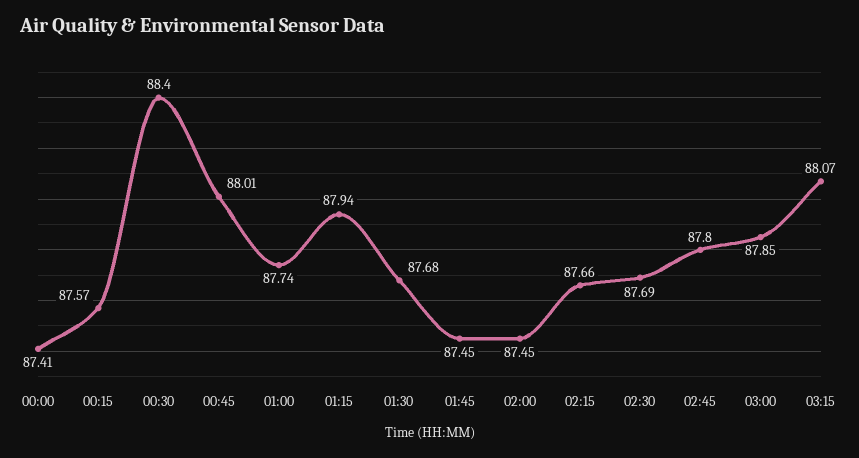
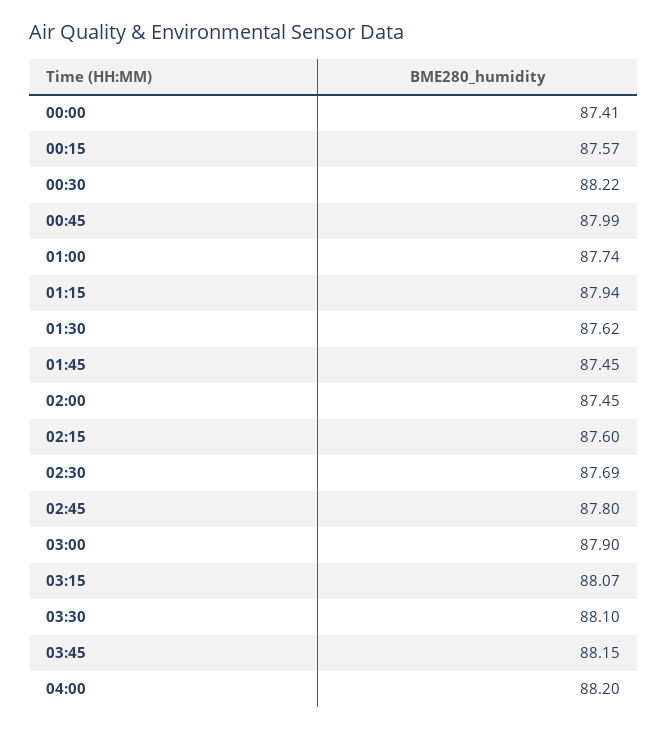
00:30: 88.4 -> 88.22
00:45: 88.01 -> 87.99
01:30: 87.68 -> 87.62
02:15: 87.66 -> 87.6
03:00: 87.85 -> 87.9
03:30: none -> 88.1
03:45: none -> 88.15
04:00: none -> 88.2

